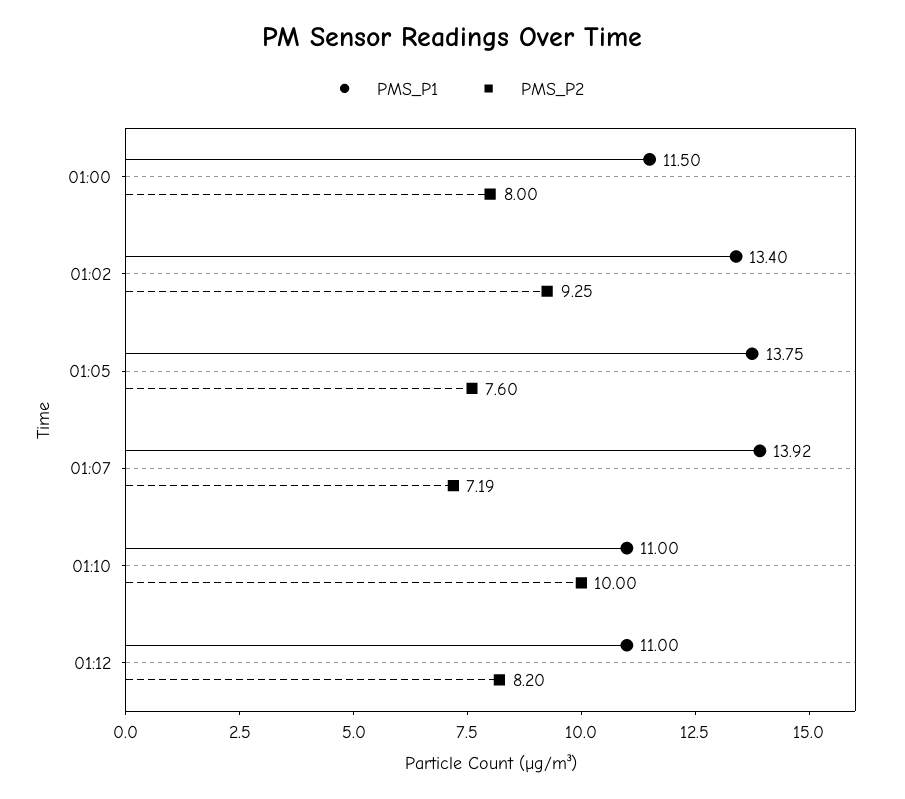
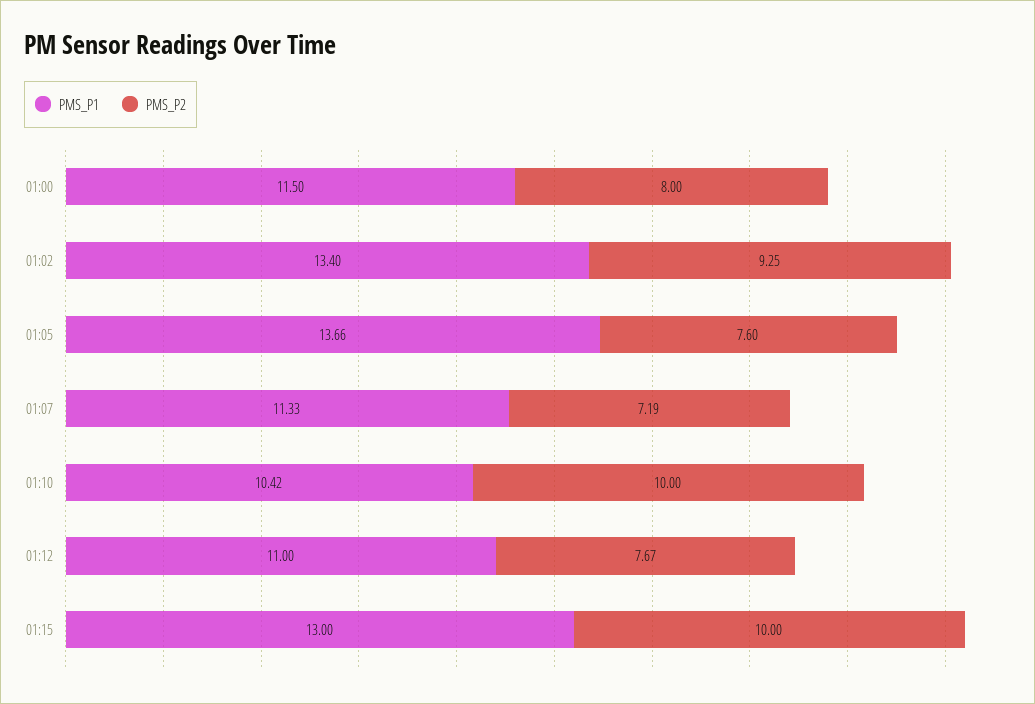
PMS_P1, 01:05: 13.75 -> 13.66
PMS_P1, 01:07: 13.92 -> 11.33
PMS_P1, 01:10: 11 -> 10.42
PMS_P2, 01:12: 8.2 -> 7.67
PMS_P1, 01:15: none -> 13
PMS_P2, 01:15: none -> 10

